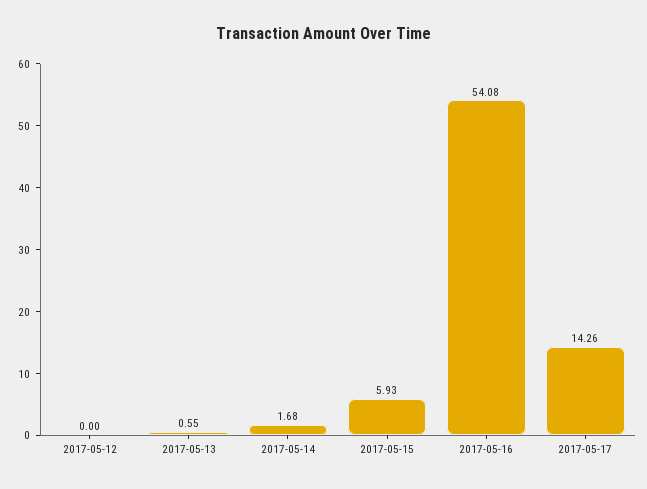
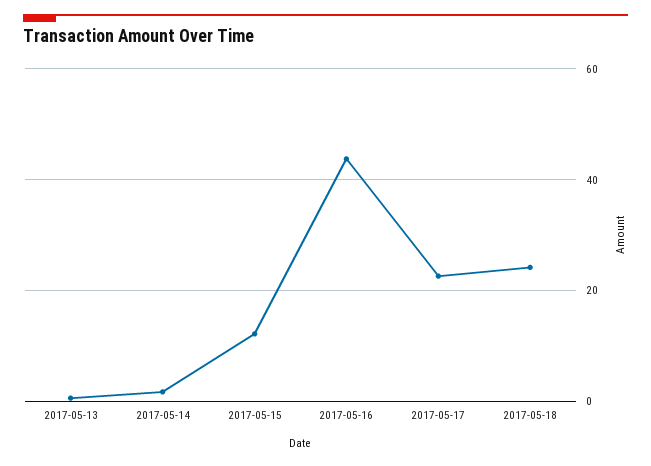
2017-05-12: 0 -> none
2017-05-15: 5.93 -> 12
2017-05-16: 54.08 -> 44
2017-05-17: 14.26 -> 22
2017-05-18: none -> 24

